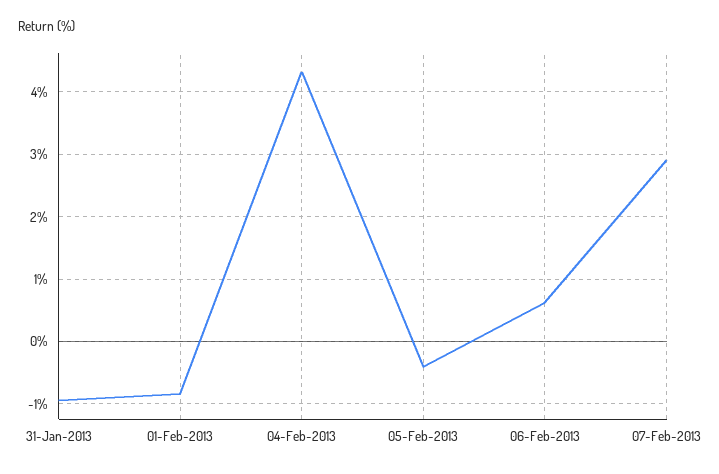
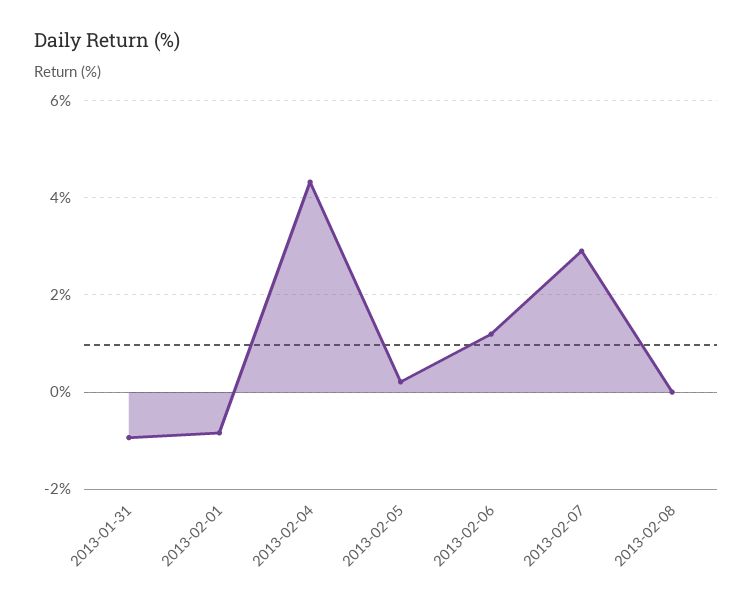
05-Feb-2013: -0.4 -> 0.2
06-Feb-2013: 0.6 -> 1.2
2013-02-08: none -> 0

